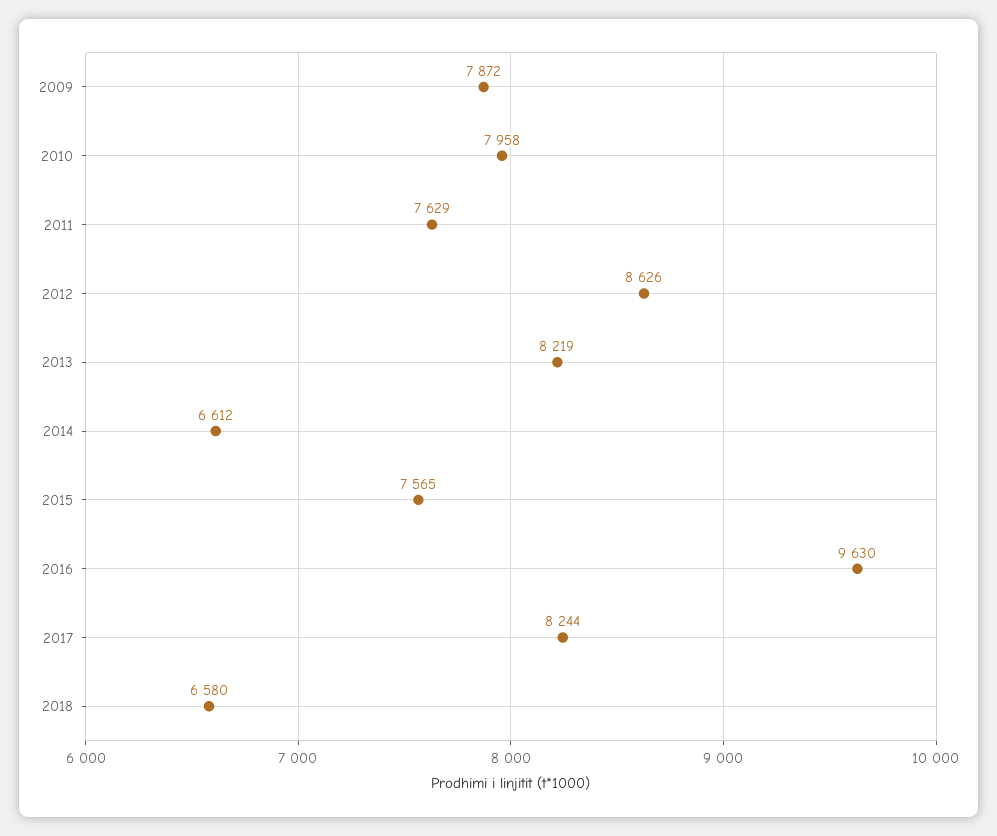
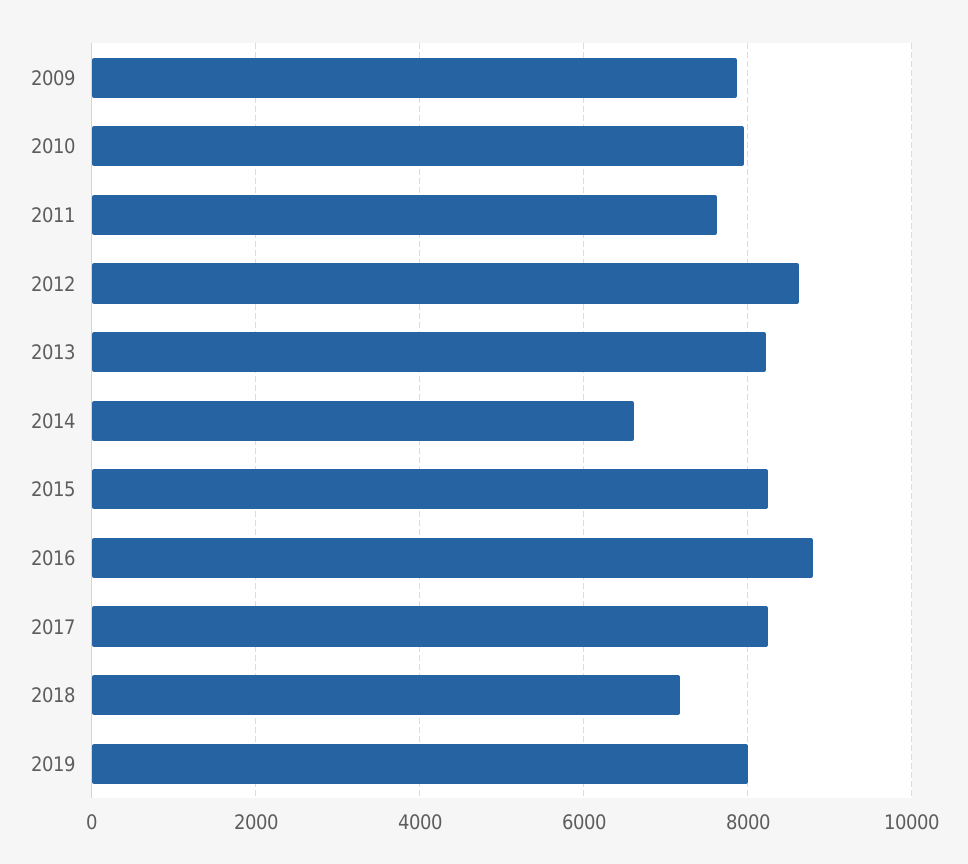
2015: 7565 -> 8200
2016: 9630 -> 8800
2018: 6580 -> 7200
2019: none -> 8000

